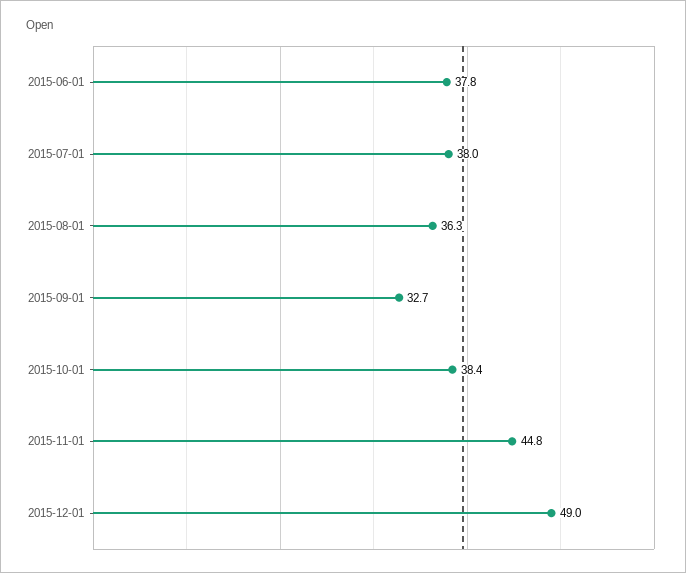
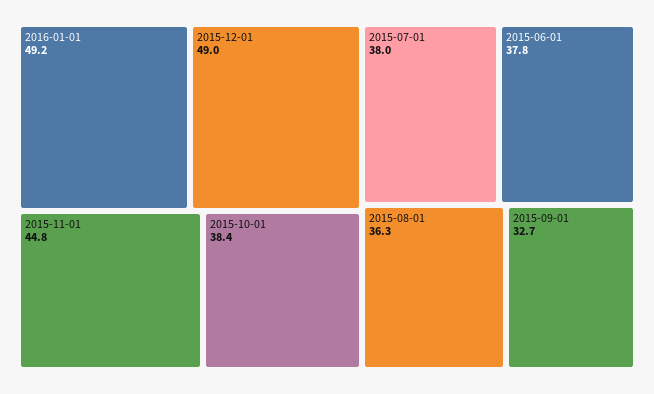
2016-01-01: none -> 49.2

